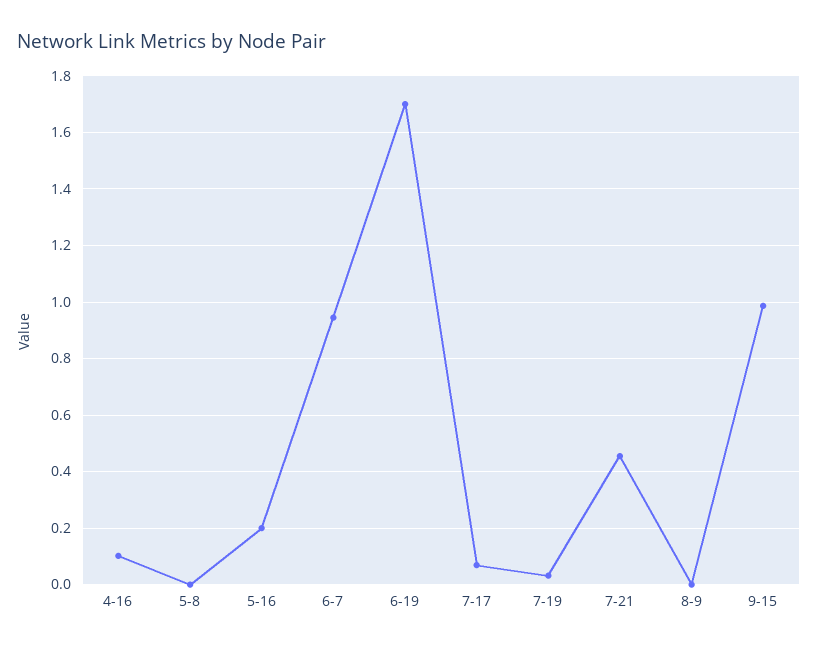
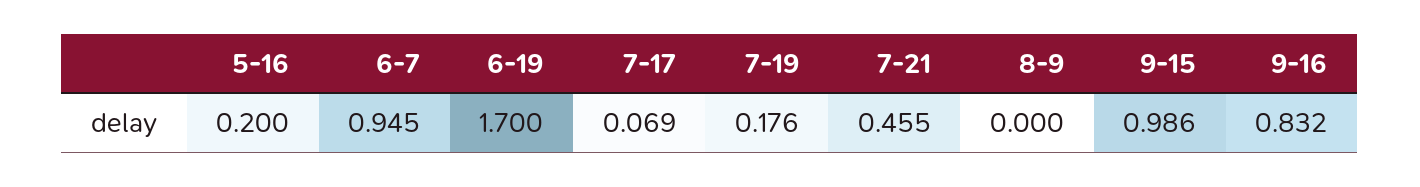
4-16: 0.1 -> none
5-8: 0 -> none
7-19: 0.025 -> 0.176
9-16: none -> 0.832

